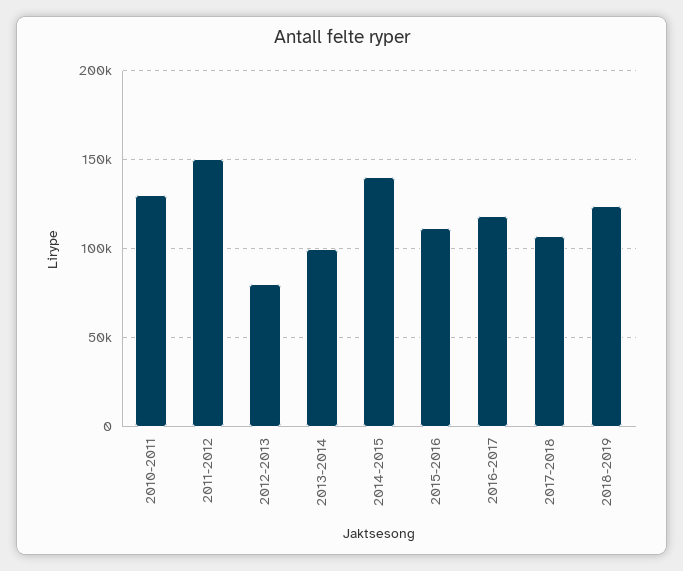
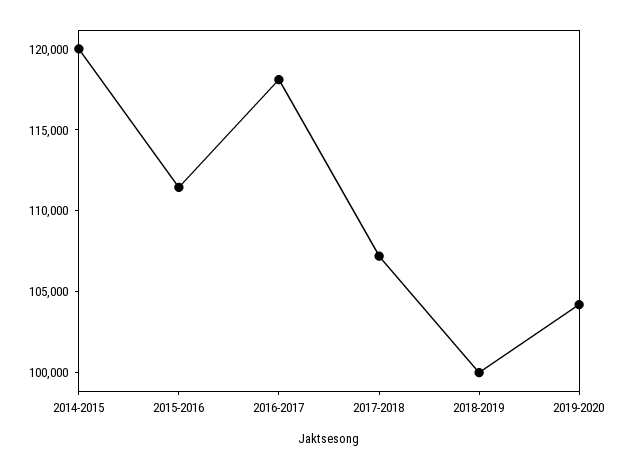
2010-2011: 130000 -> none
2011-2012: 150000 -> none
2012-2013: 80000 -> none
2013-2014: 100000 -> none
2014-2015: 140000 -> 120000
2018-2019: 125000 -> 100000
2019-2020: none -> 104000

